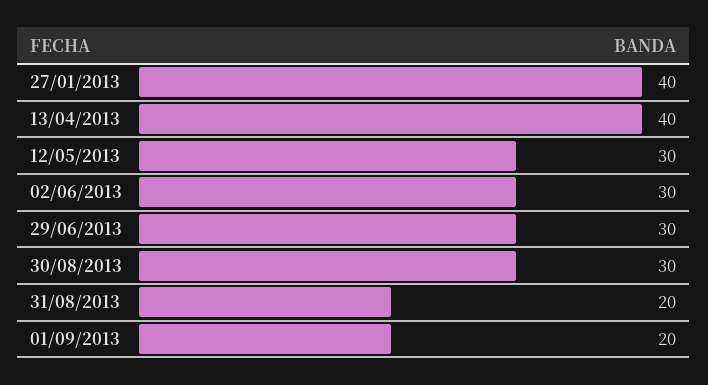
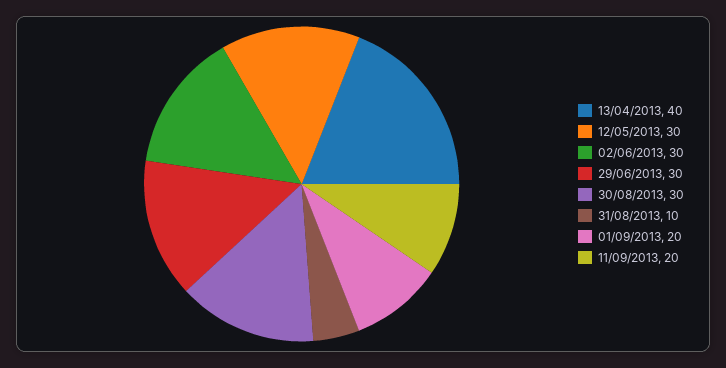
27/01/2013: 40 -> none
31/08/2013: 20 -> 10
11/09/2013: none -> 20

